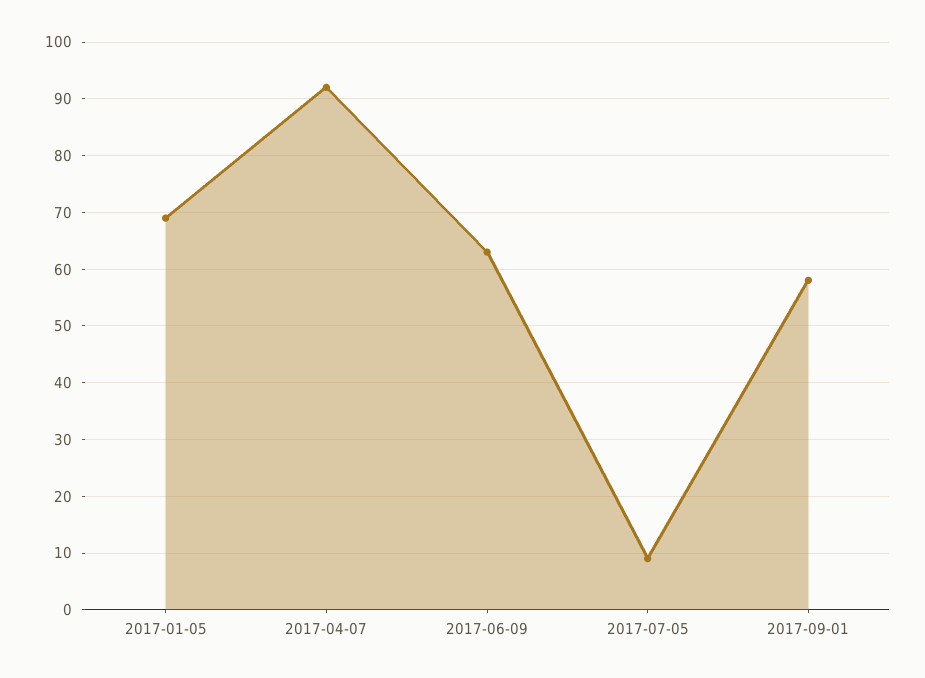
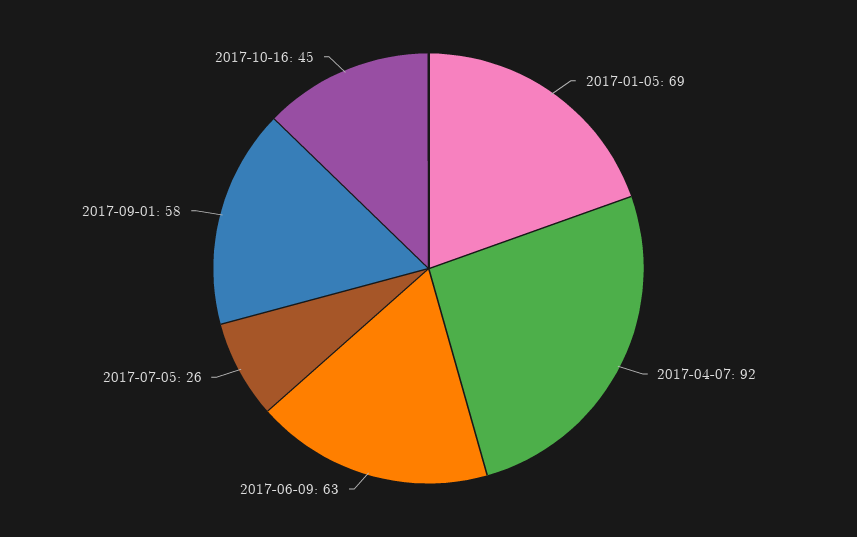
2017-07-05: 10 -> 26
2017-10-16: none -> 45

